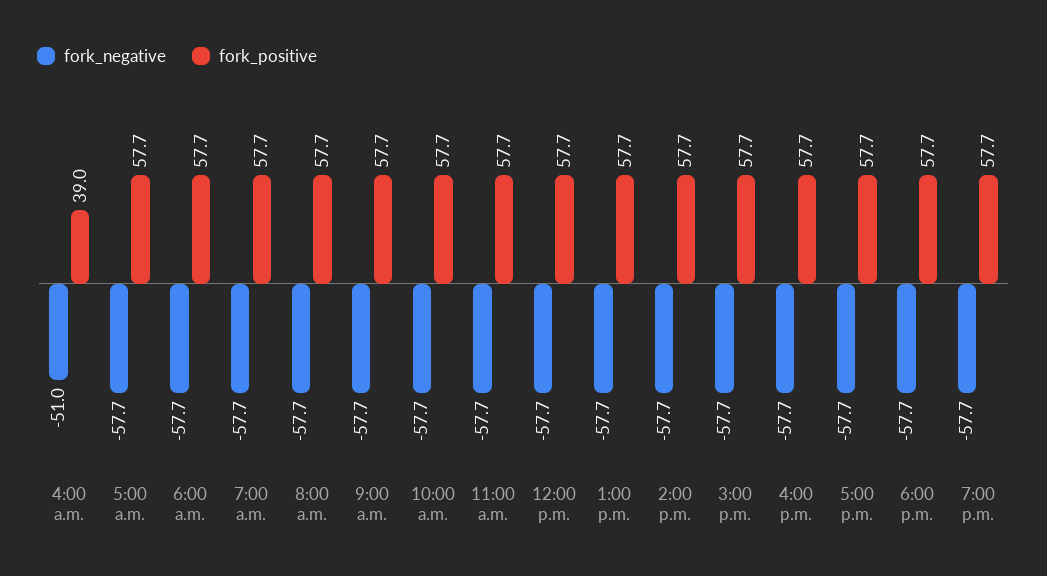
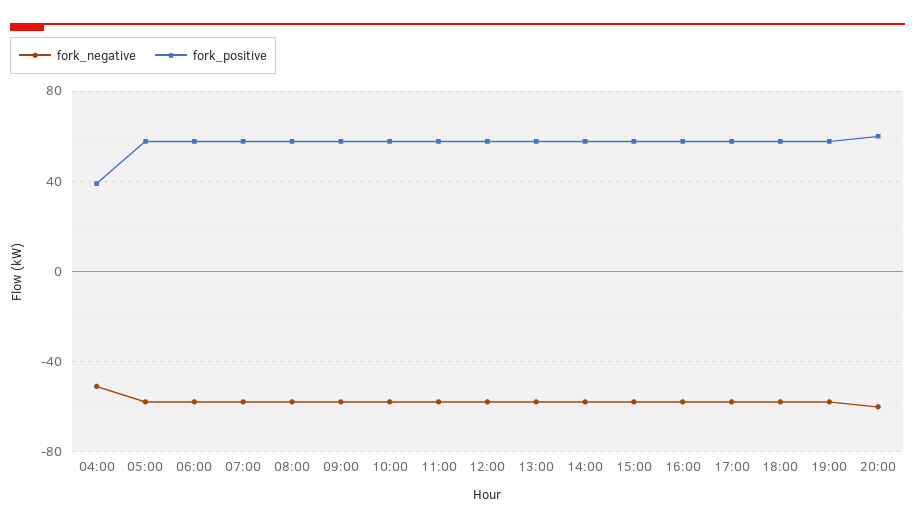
fork_negative, 20:00: none -> -60
fork_positive, 20:00: none -> 60

